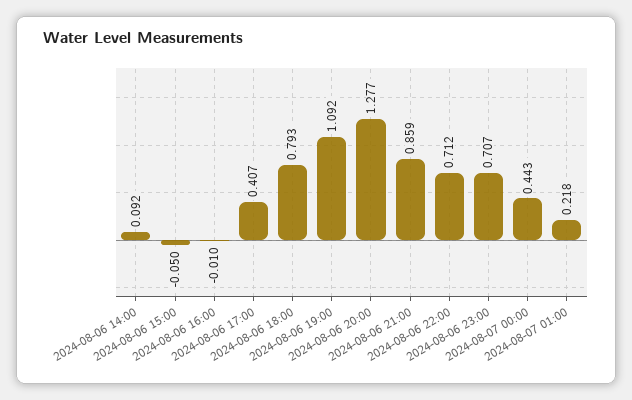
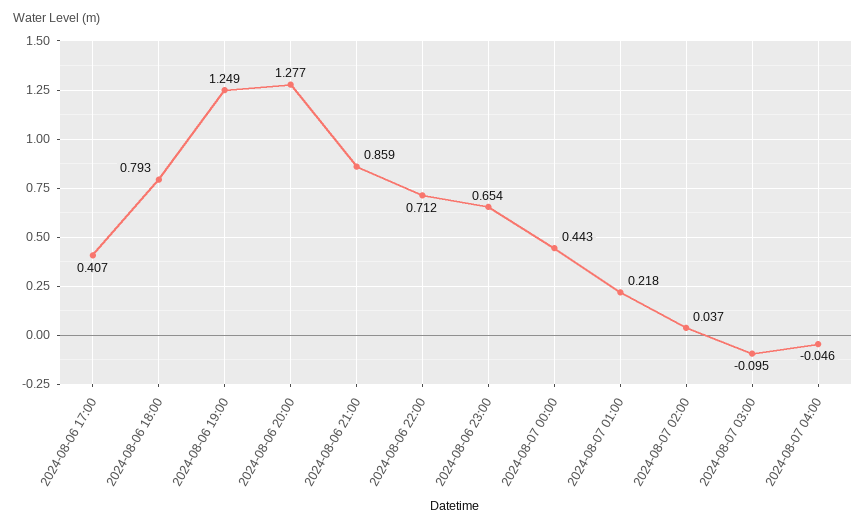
2024-08-06 14:00: 0.092 -> none
2024-08-06 15:00: -0.05 -> none
2024-08-06 16:00: -0.01 -> none
2024-08-06 19:00: 1.092 -> 1.249
2024-08-06 23:00: 0.707 -> 0.654
2024-08-07 02:00: none -> 0.037
2024-08-07 03:00: none -> -0.095
2024-08-07 04:00: none -> -0.046

